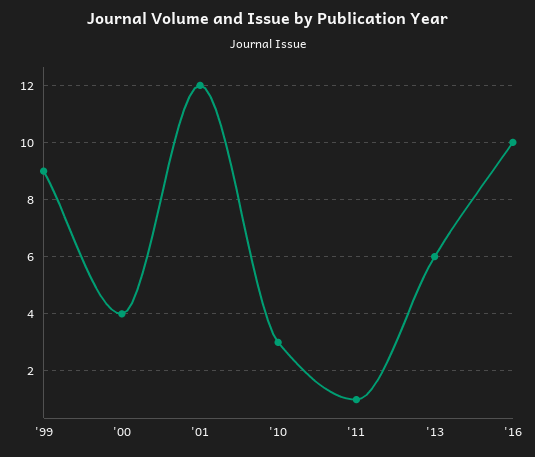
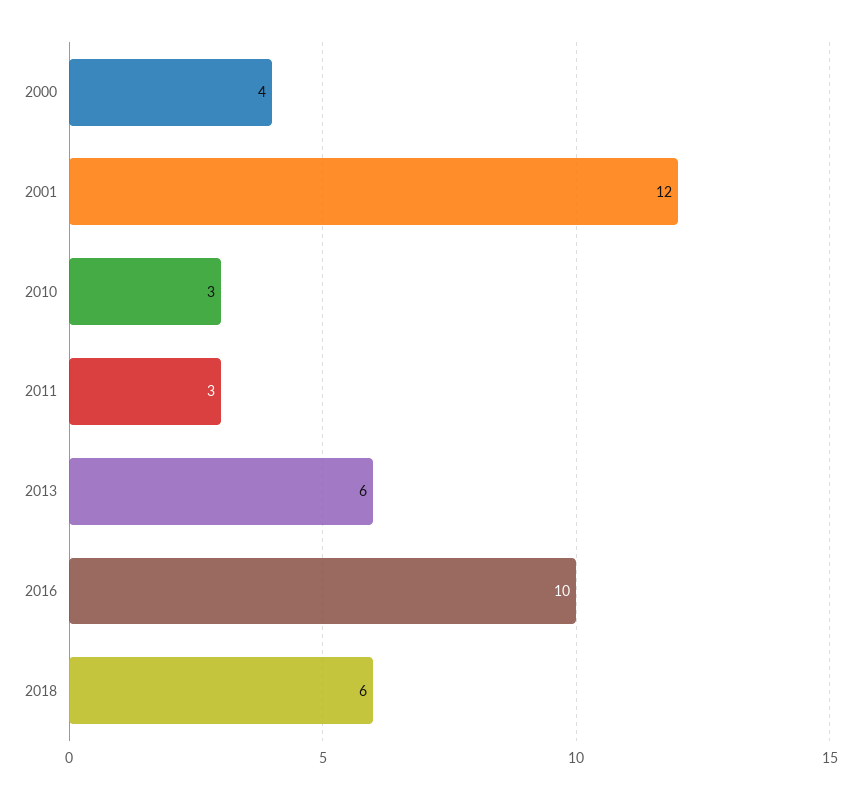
'99: 9 -> none
'11: 1 -> 3
2018: none -> 6

